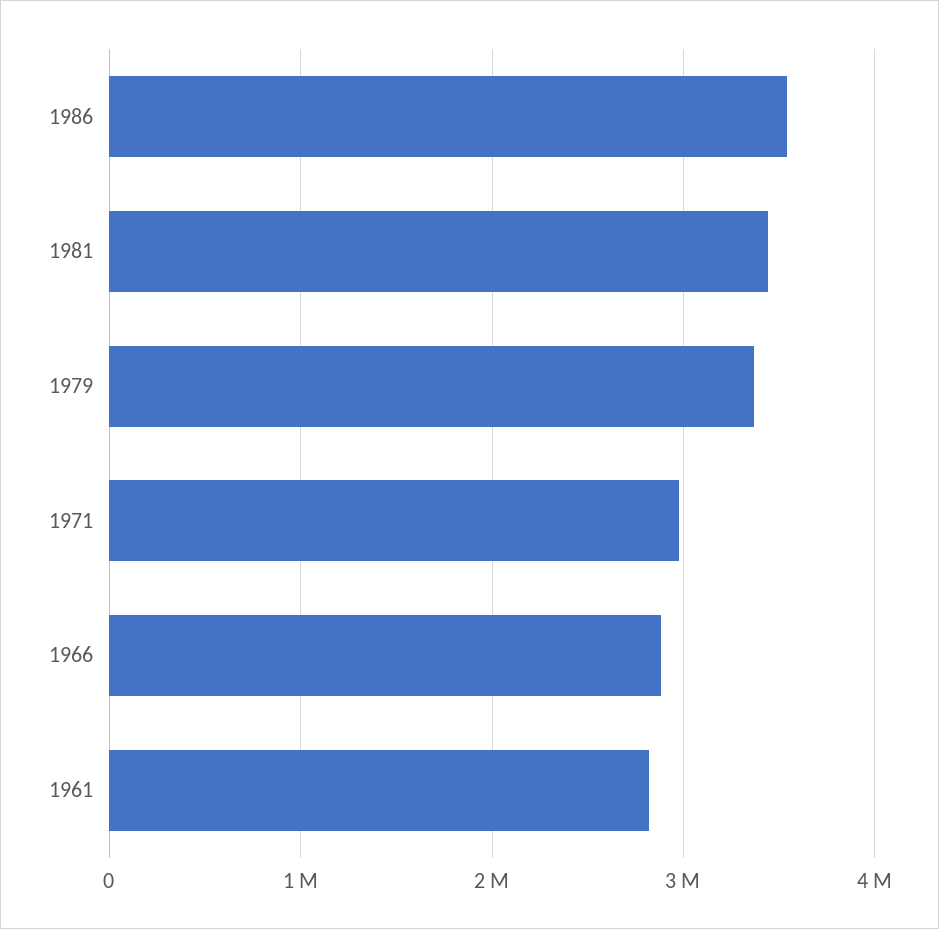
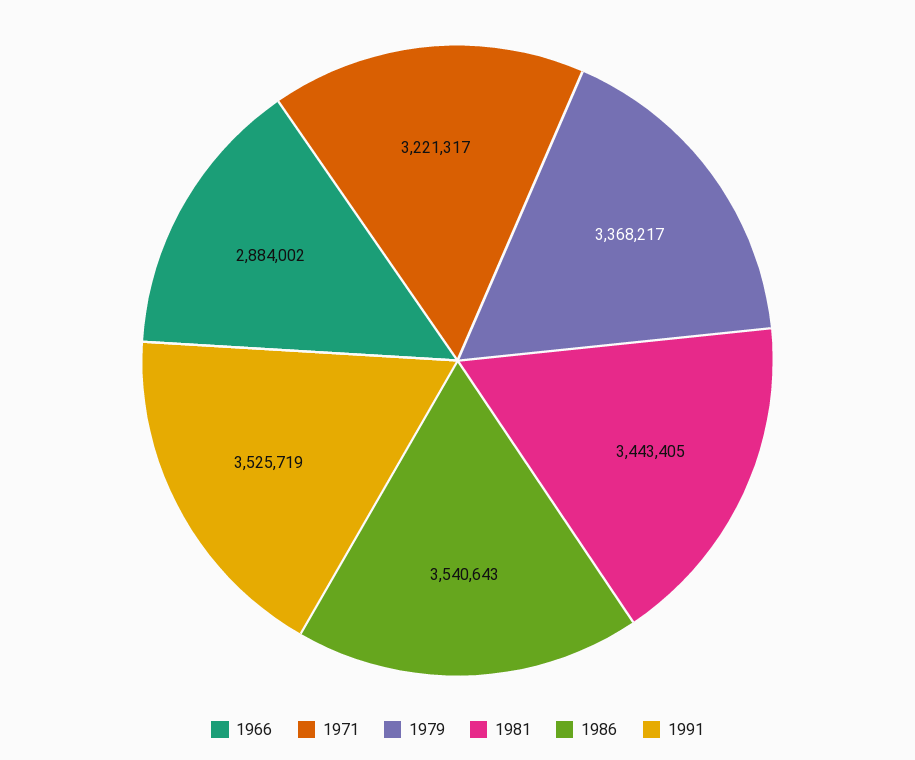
1971: 3000000 -> 3221317
1961: 2800000 -> none
1991: none -> 3525719

